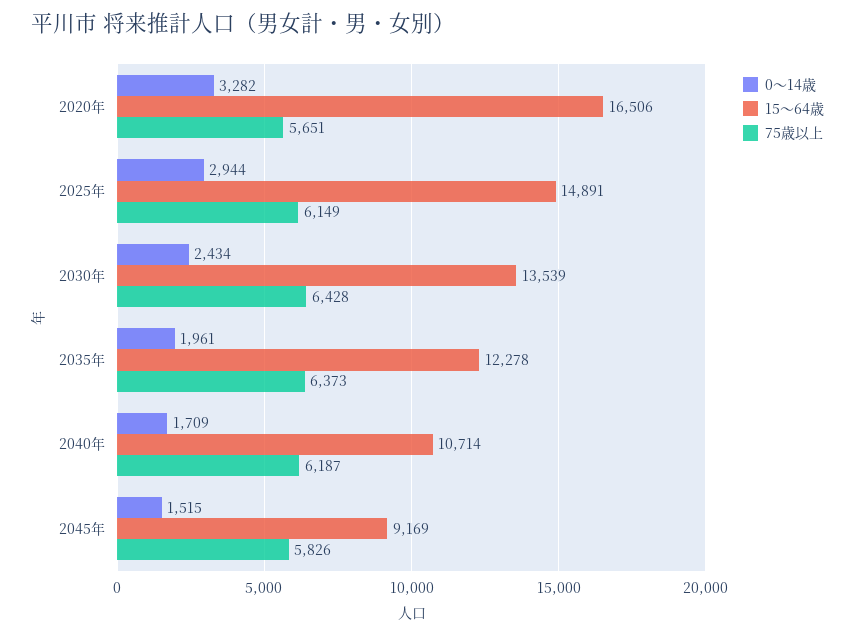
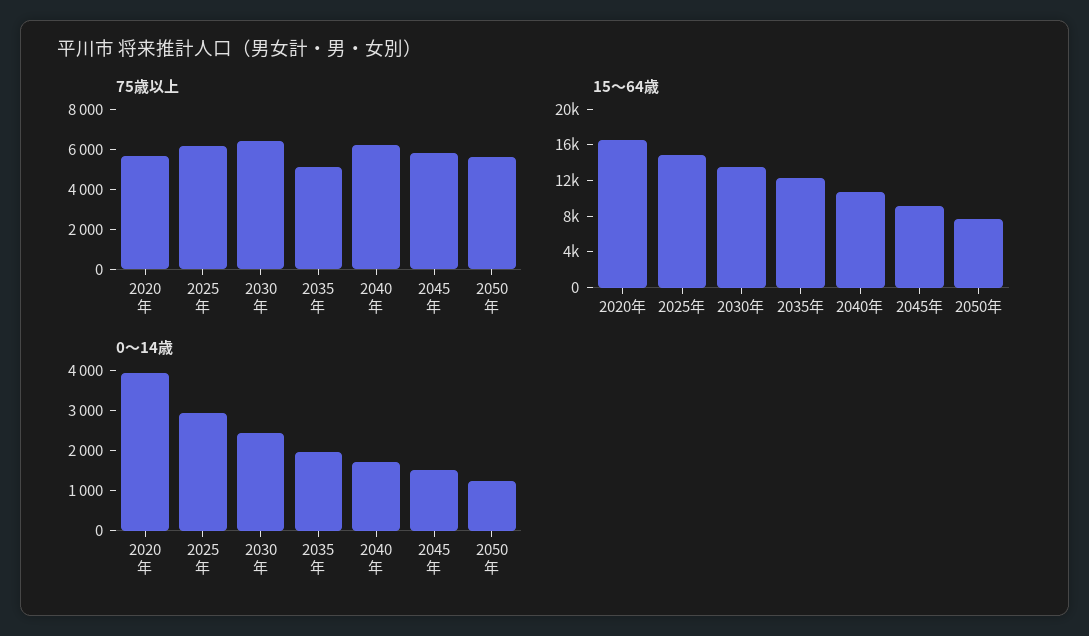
0～14歳, 2020年: 3282 -> 4000
75歳以上, 2035年: 6373 -> 5000
75歳以上, 2050年: none -> 5500
15～64歳, 2050年: none -> 8000
0～14歳, 2050年: none -> 1250

